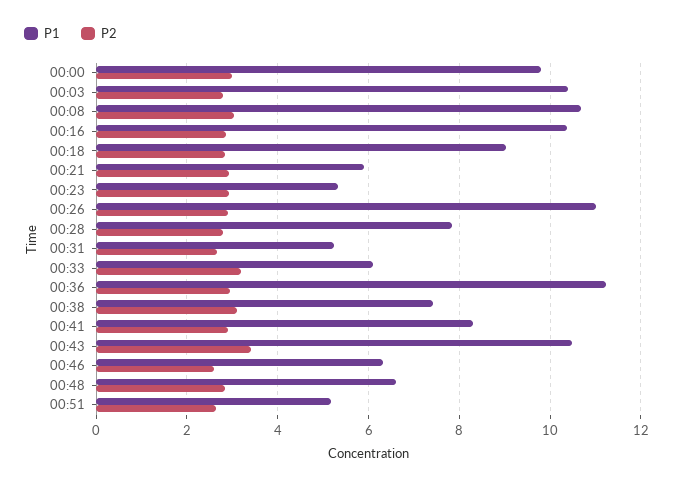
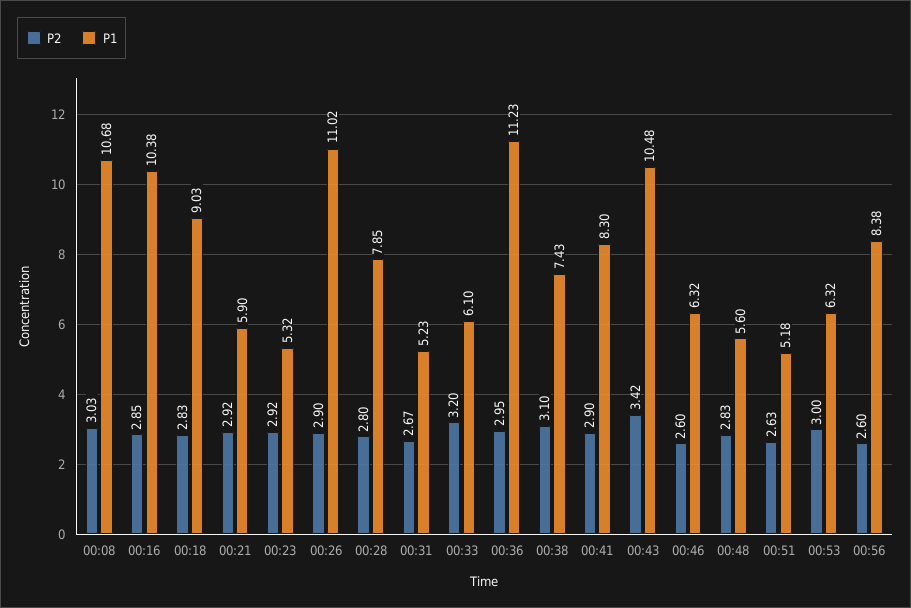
P1, 00:00: 9.8 -> none
P2, 00:00: 3 -> none
P1, 00:03: 10.4 -> none
P2, 00:03: 2.8 -> none
P1, 00:48: 6.6 -> 5.6
P2, 00:53: none -> 3
P1, 00:53: none -> 6.32
P2, 00:56: none -> 2.6
P1, 00:56: none -> 8.38

